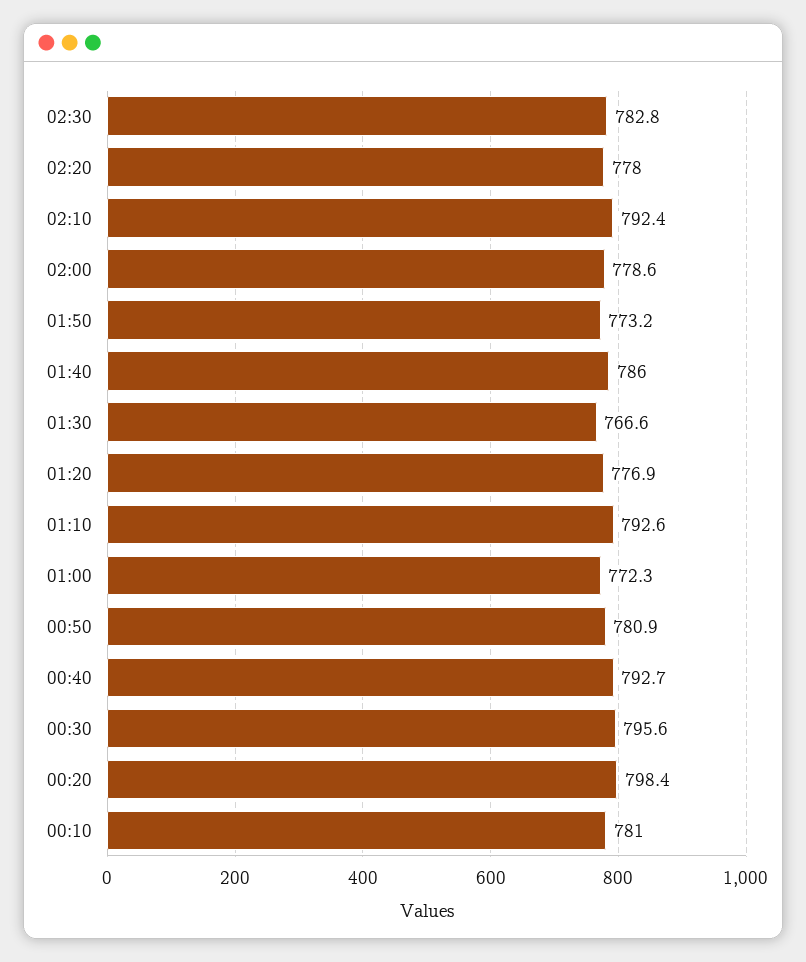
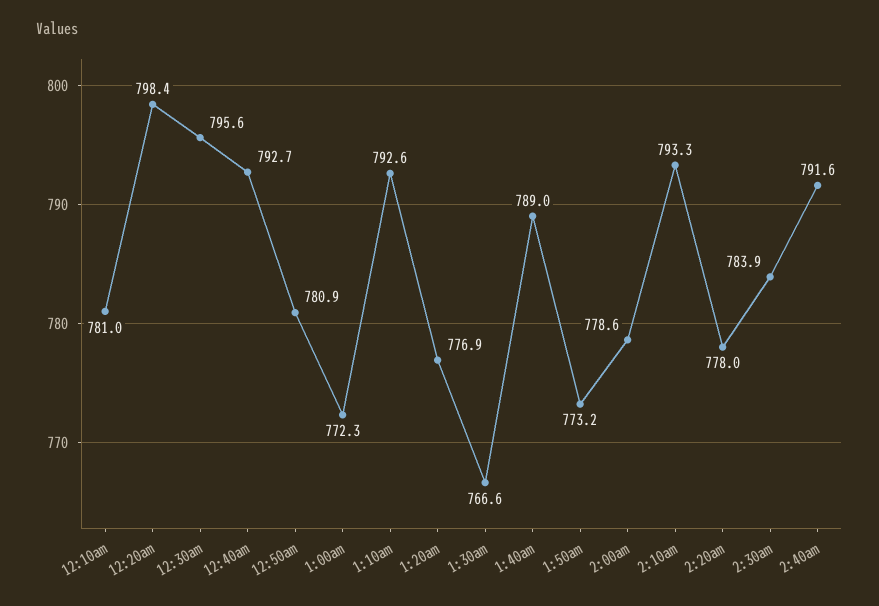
02:30: 782.8 -> 783.9
02:10: 792.4 -> 793.3
01:40: 786 -> 789
2:40am: none -> 791.6

